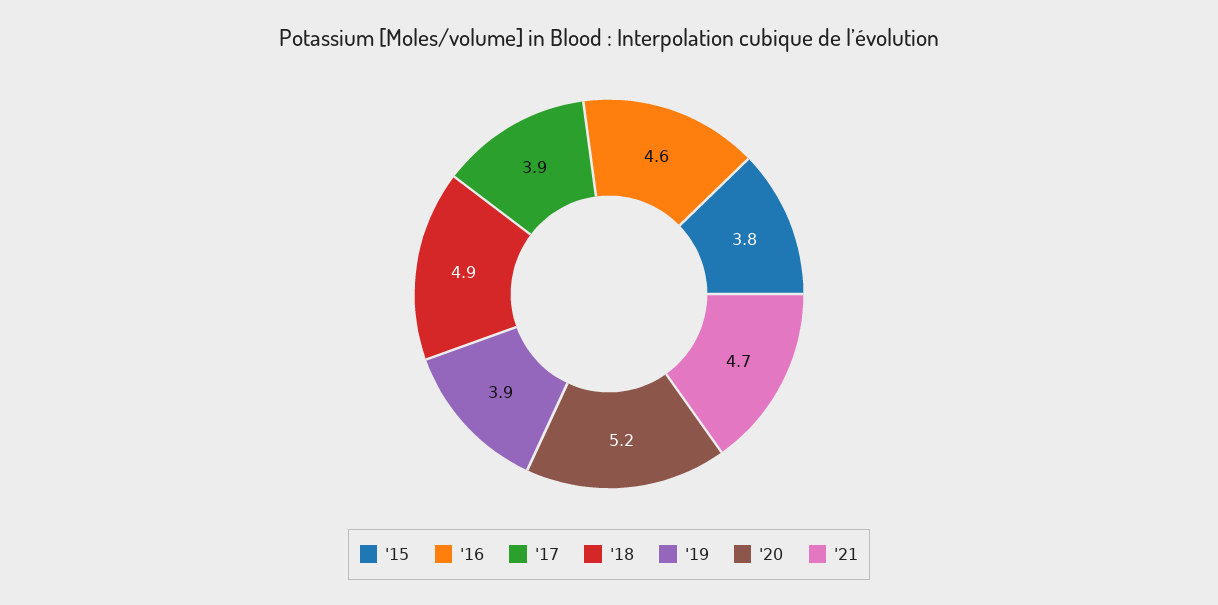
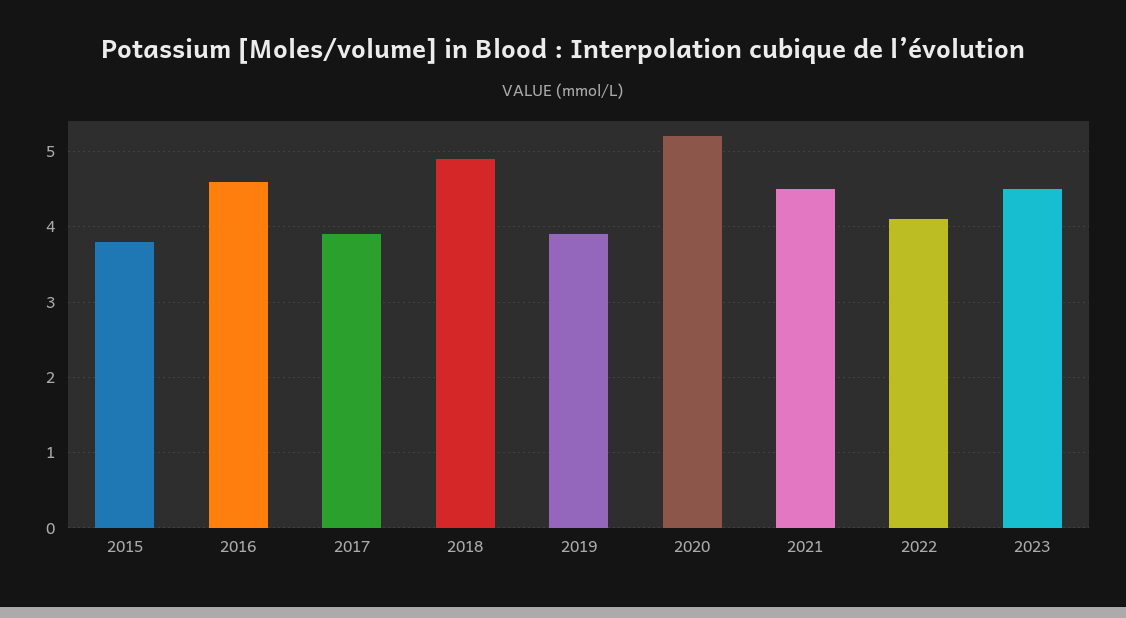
'21: 4.7 -> 4.5
2022: none -> 4.1
2023: none -> 4.5

